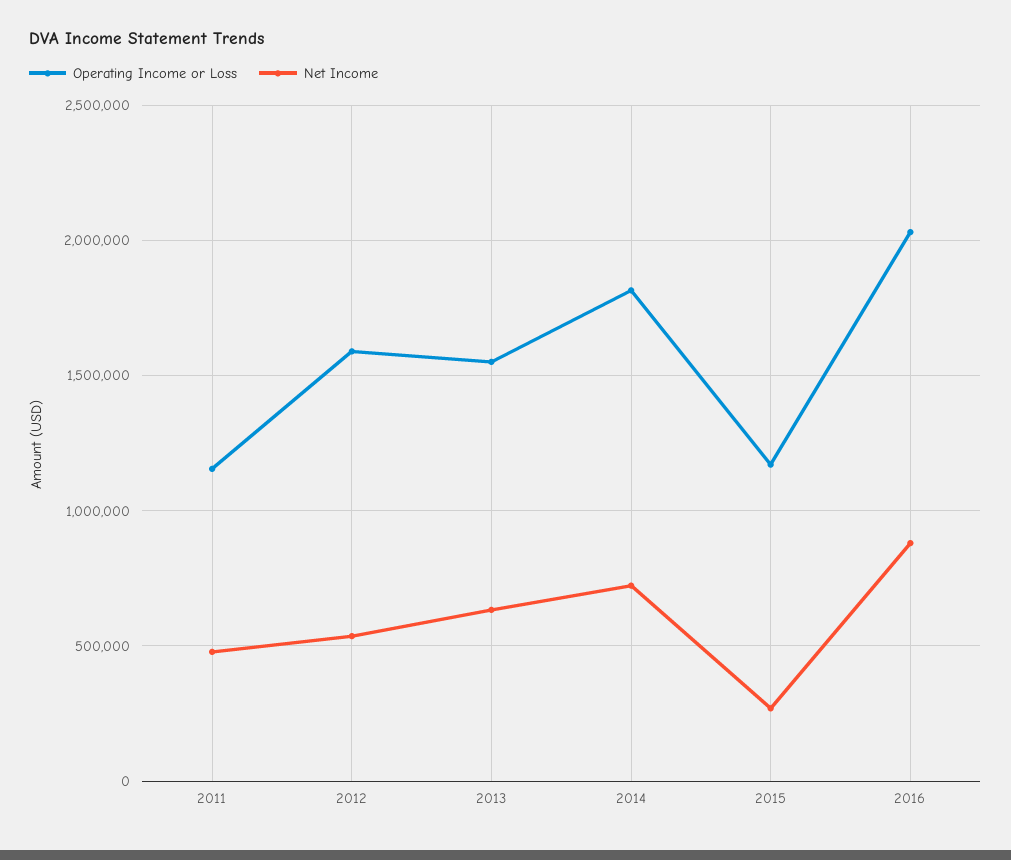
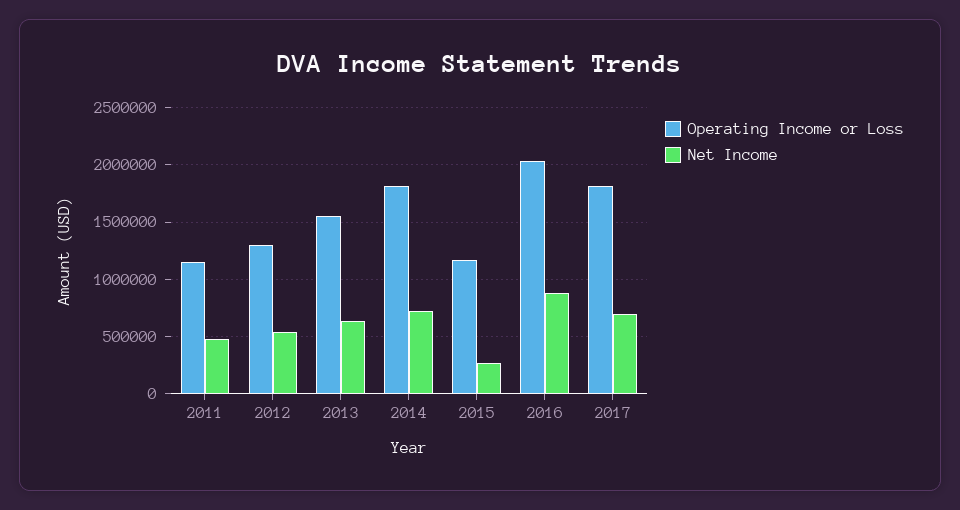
Operating Income or Loss, 2012: 1600000 -> 1300000
Operating Income or Loss, 2017: none -> 1800000
Net Income, 2017: none -> 700000

